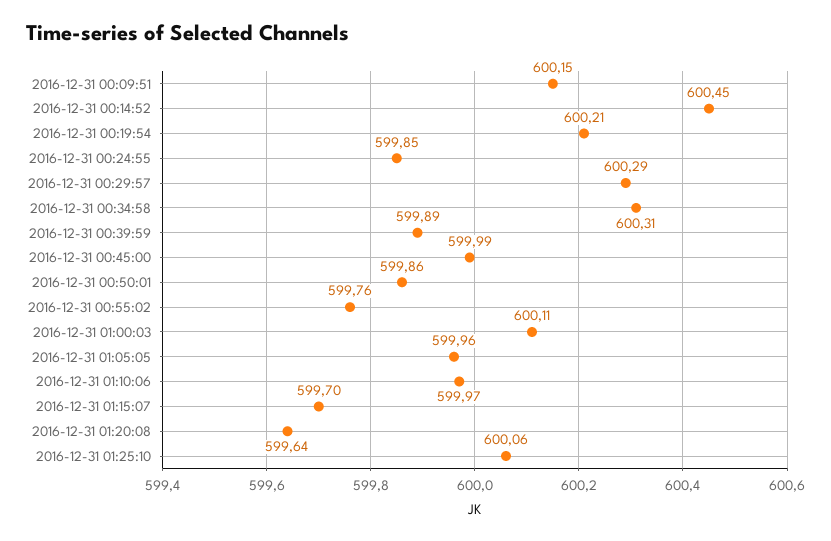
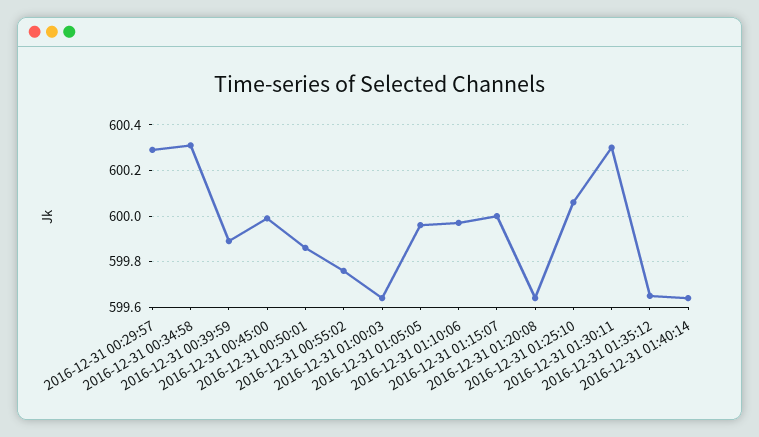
2016-12-31 00:09:51: 600.15 -> none
2016-12-31 00:14:52: 600.45 -> none
2016-12-31 00:19:54: 600.21 -> none
2016-12-31 00:24:55: 599.85 -> none
2016-12-31 01:00:03: 600.11 -> 599.65
2016-12-31 01:15:07: 599.7 -> 600
2016-12-31 01:30:11: none -> 600.3
2016-12-31 01:35:12: none -> 599.65
2016-12-31 01:40:14: none -> 599.65

